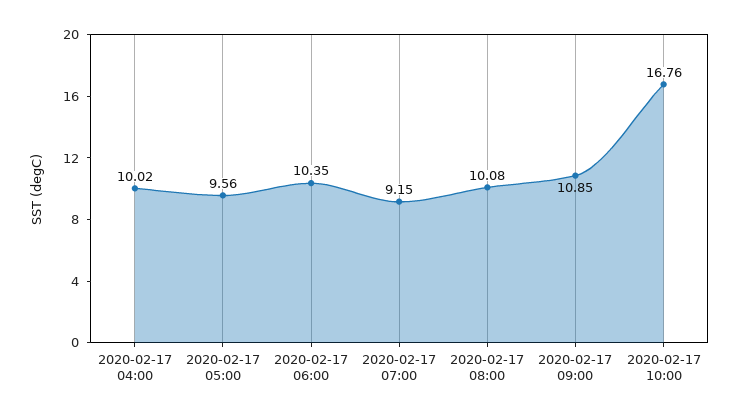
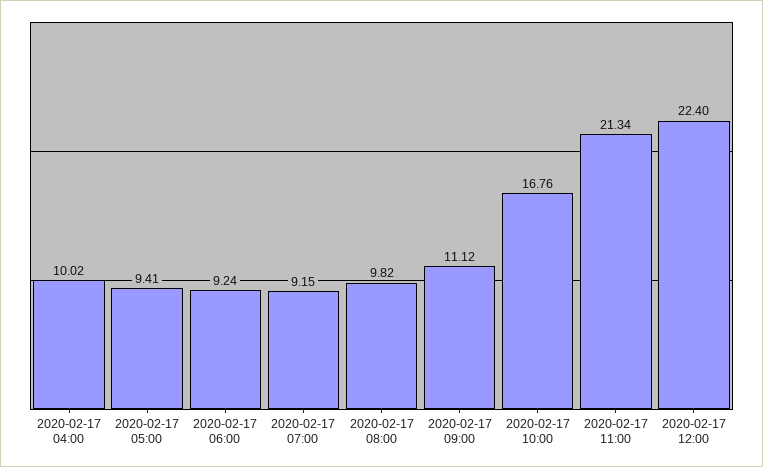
2020-02-17 05:00: 9.56 -> 9.41
2020-02-17 06:00: 10.35 -> 9.24
2020-02-17 08:00: 10.08 -> 9.82
2020-02-17 09:00: 10.85 -> 11.12
2020-02-17 11:00: none -> 21.34
2020-02-17 12:00: none -> 22.4

